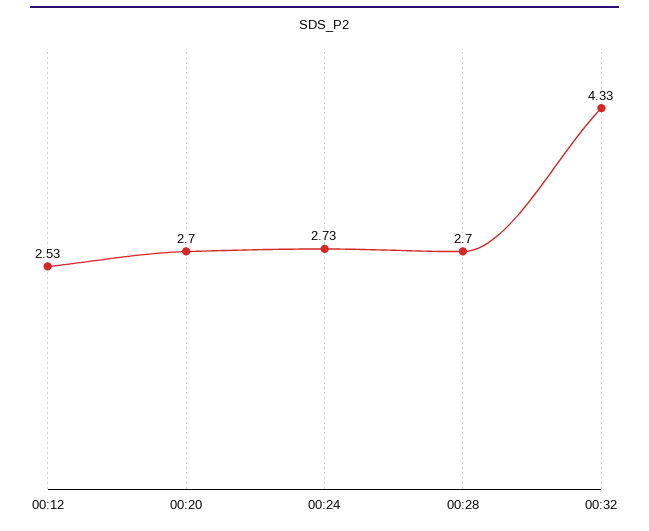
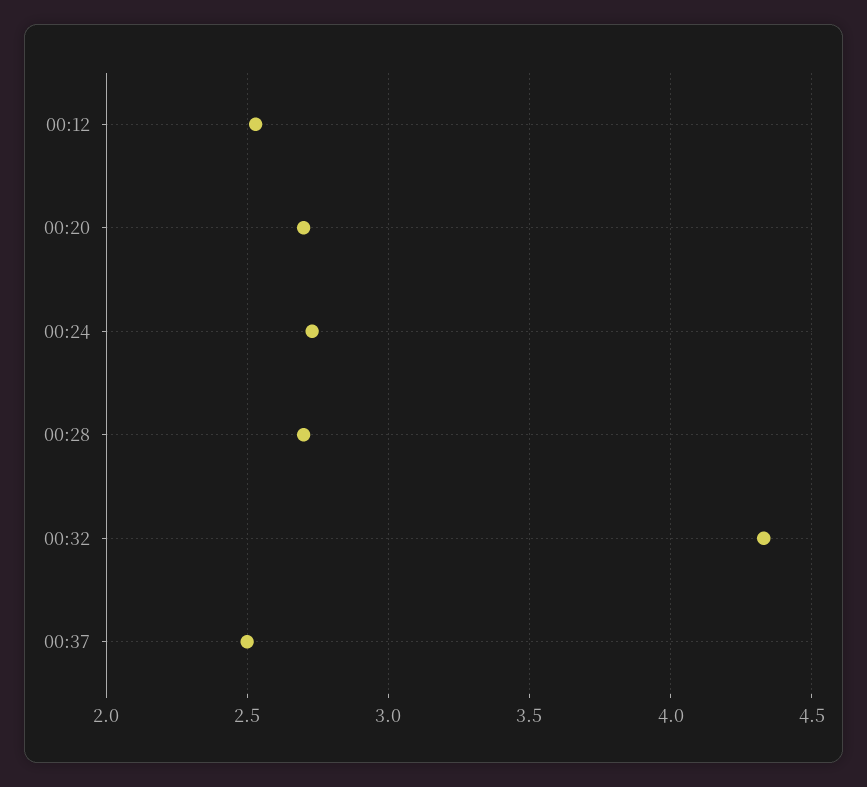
00:37: none -> 2.5

